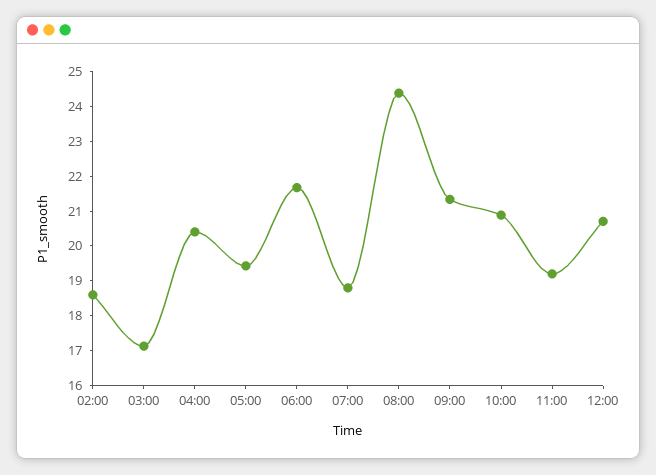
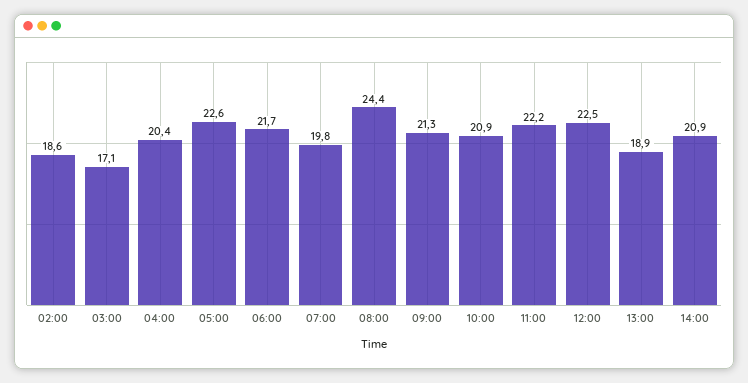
05:00: 19.5 -> 22.6
07:00: 18.75 -> 19.8
11:00: 19.25 -> 22.2
12:00: 20.75 -> 22.5
13:00: none -> 18.9
14:00: none -> 20.9

